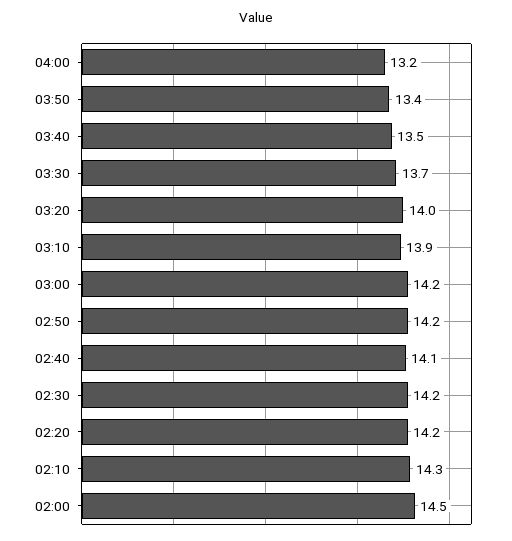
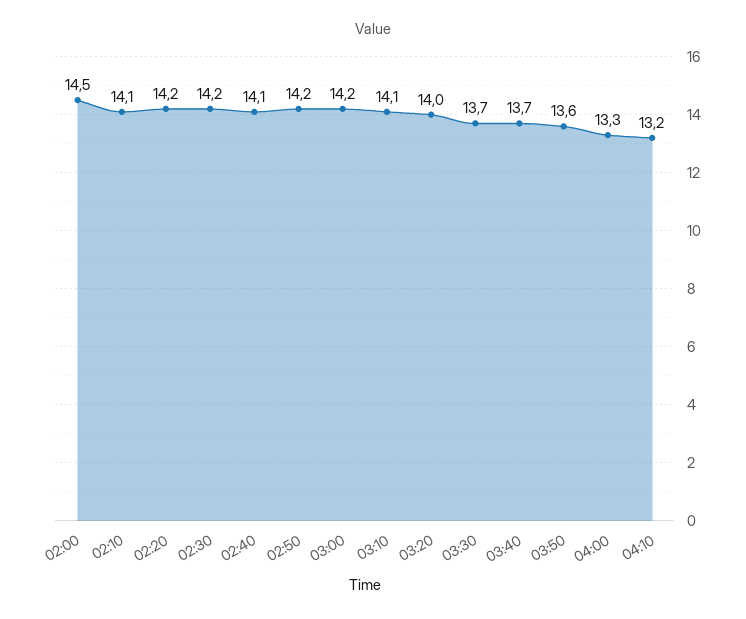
04:00: 13.2 -> 13.3
03:50: 13.4 -> 13.6
03:40: 13.5 -> 13.7
03:10: 13.9 -> 14.1
02:10: 14.3 -> 14.1
04:10: none -> 13.2

